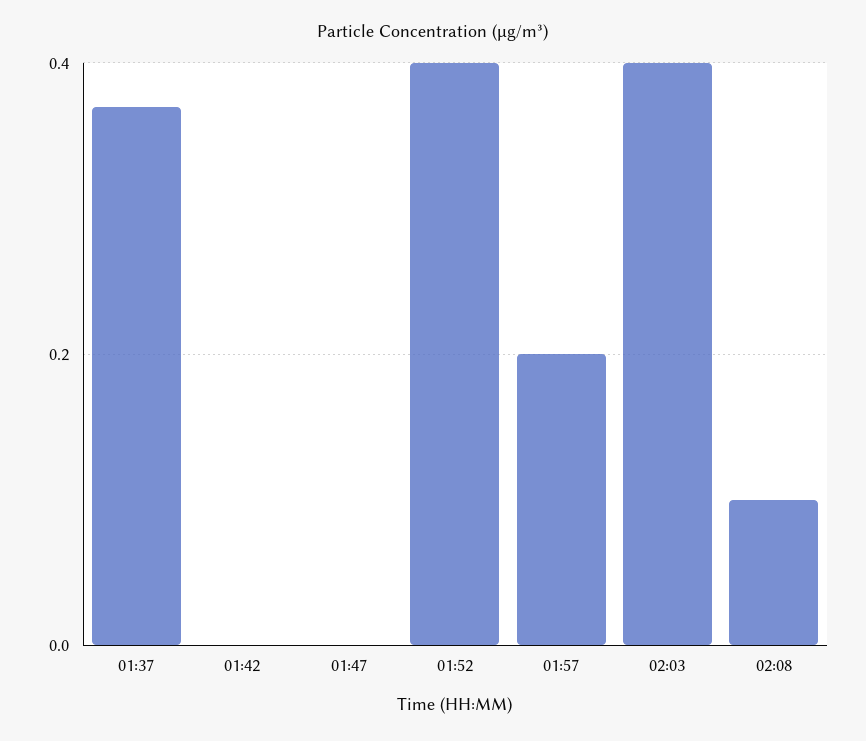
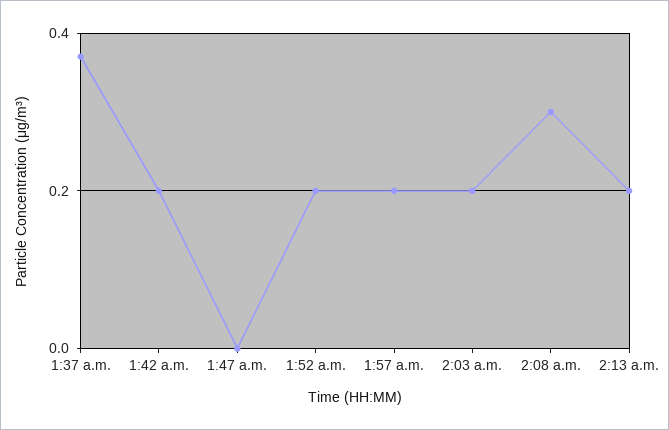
01:42: 0 -> 0.2
01:52: 0.4 -> 0.2
02:03: 0.4 -> 0.2
02:08: 0.1 -> 0.3
2:13 a.m.: none -> 0.2

